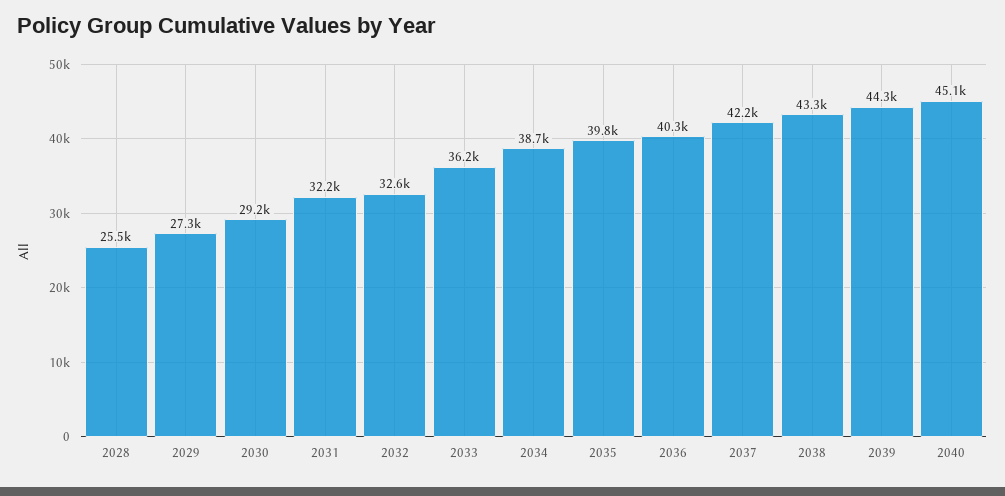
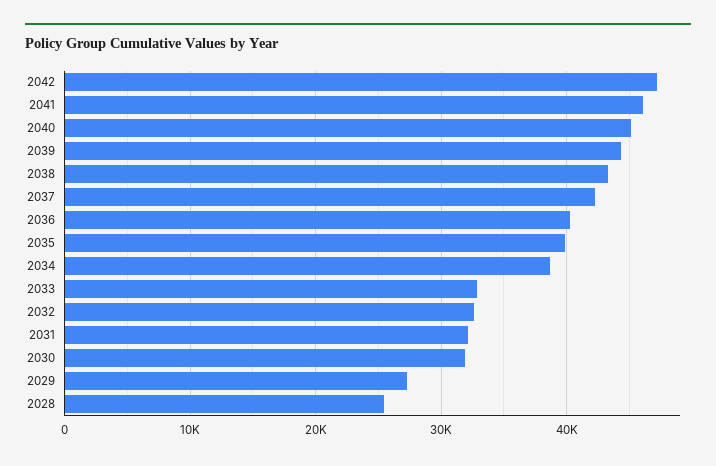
2030: 29200 -> 32000
2033: 36200 -> 33000
2042: none -> 47000
2041: none -> 46000

